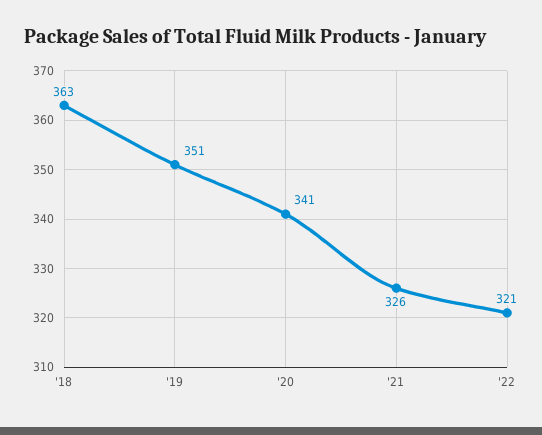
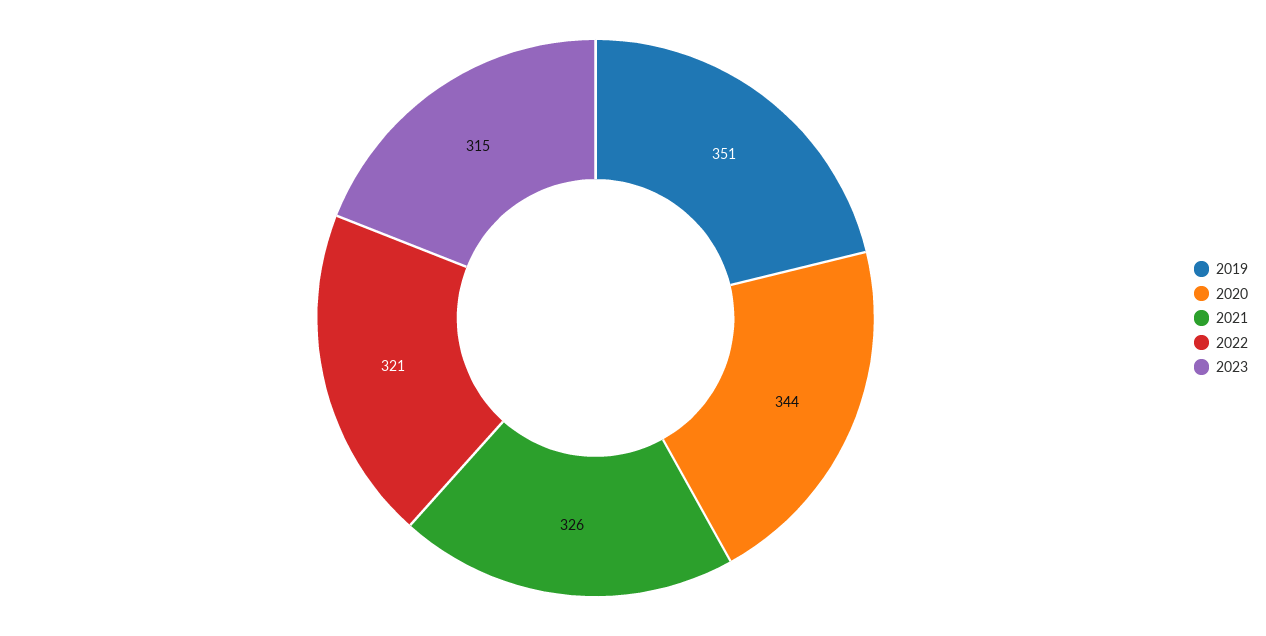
'18: 363 -> none
'20: 341 -> 344
2023: none -> 315

